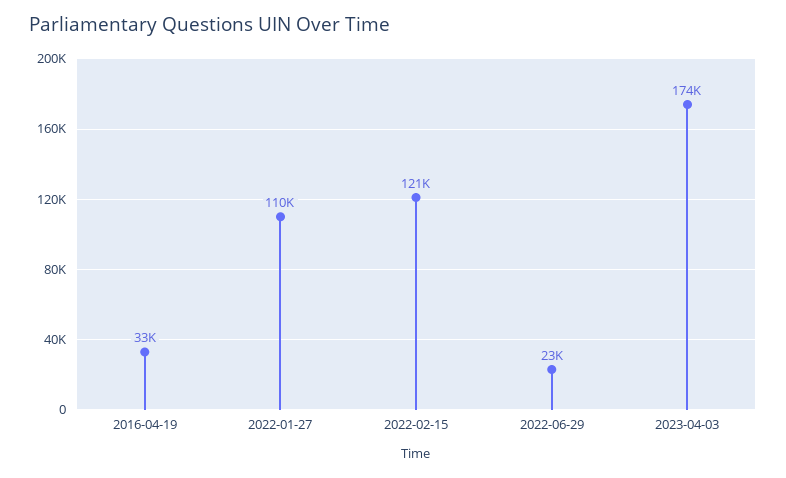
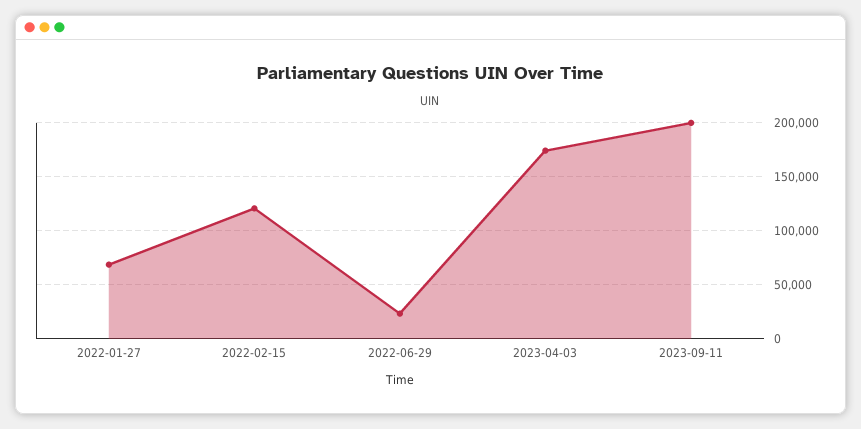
2016-04-19: 33000 -> none
2022-01-27: 110000 -> 70000
2023-09-11: none -> 200000

